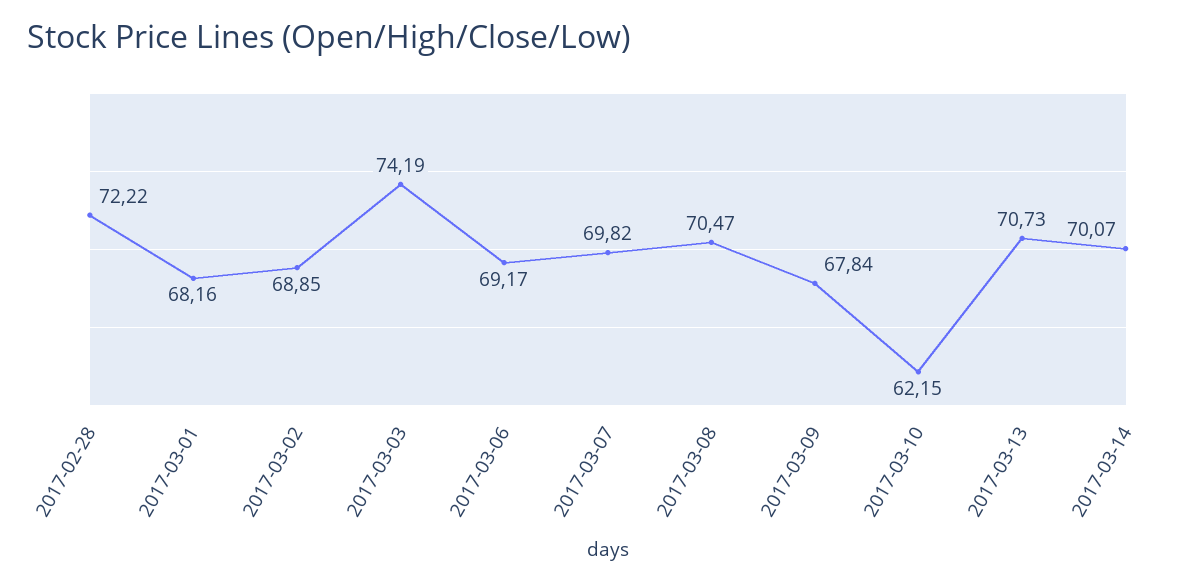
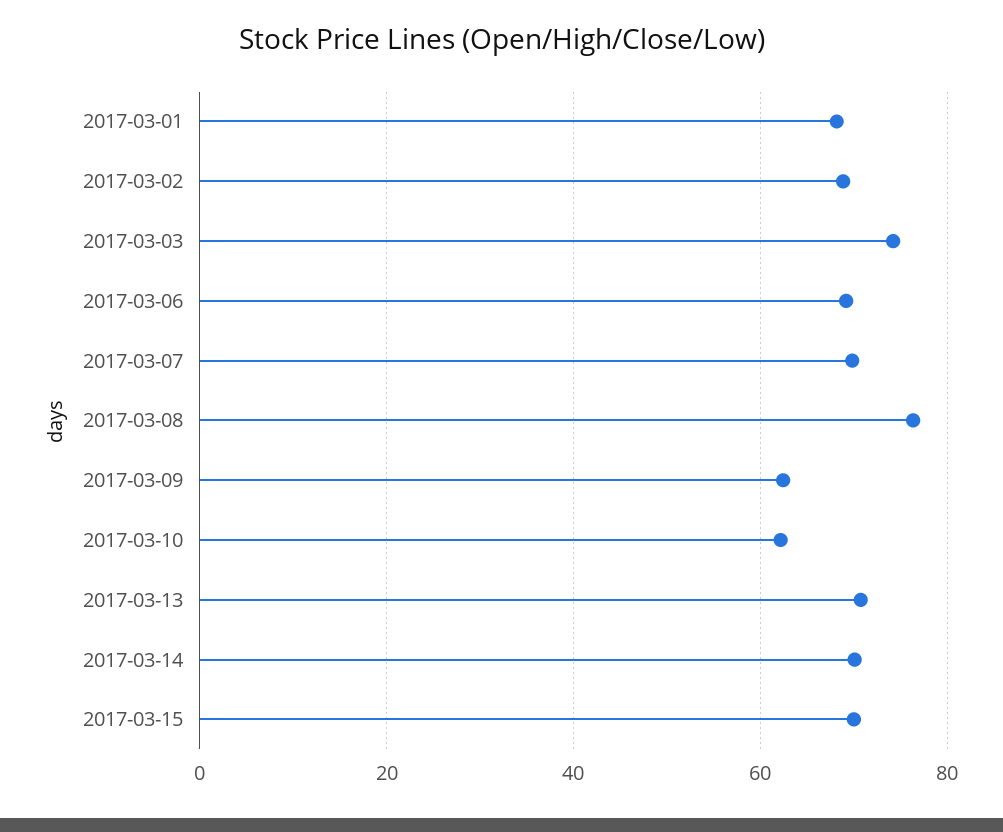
2017-02-28: 72.22 -> none
2017-03-08: 70.47 -> 76
2017-03-09: 67.84 -> 62
2017-03-15: none -> 70

